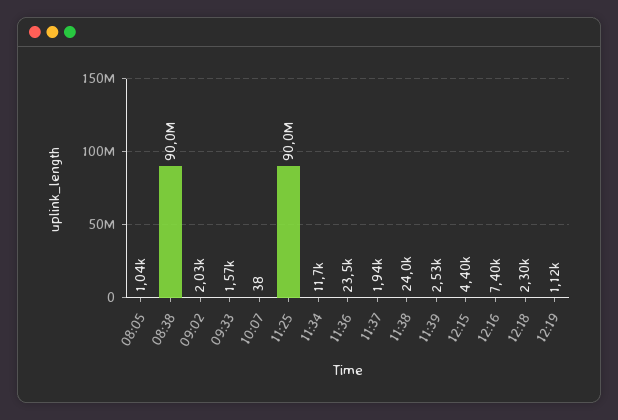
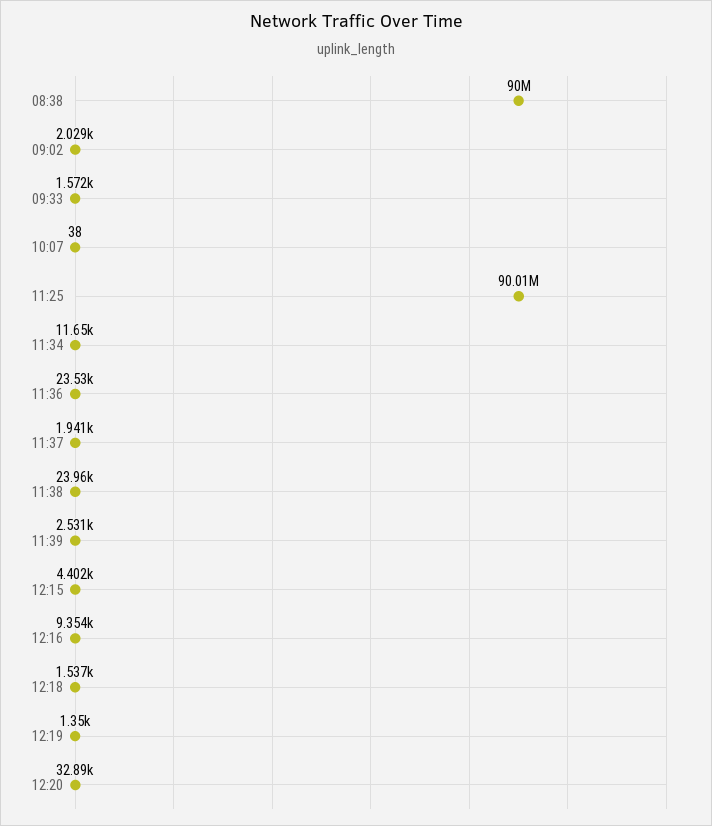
08:05: 1040 -> none
12:16: 7400 -> 9354
12:18: 2300 -> 1537
12:19: 1120 -> 1350
12:20: none -> 32890

